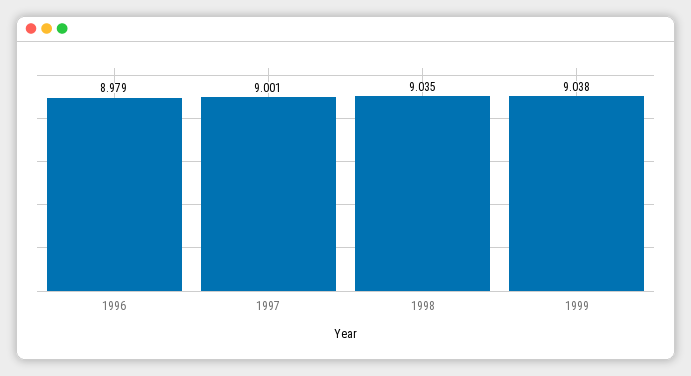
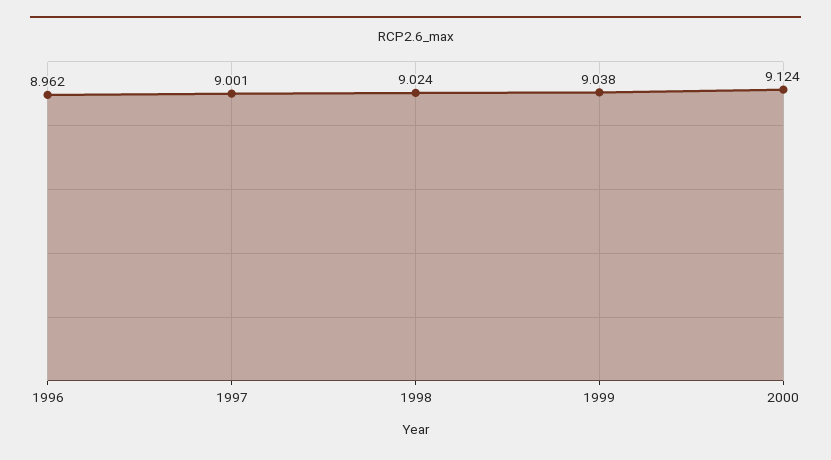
1996: 8.979 -> 8.962
1998: 9.035 -> 9.024
2000: none -> 9.124

